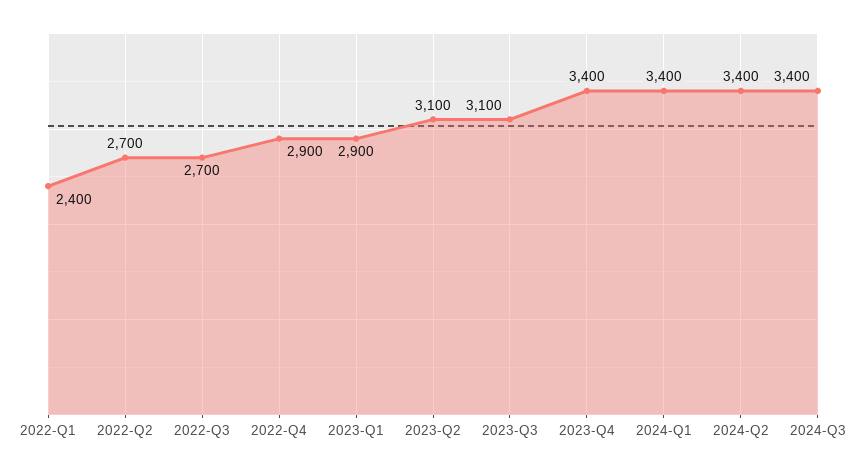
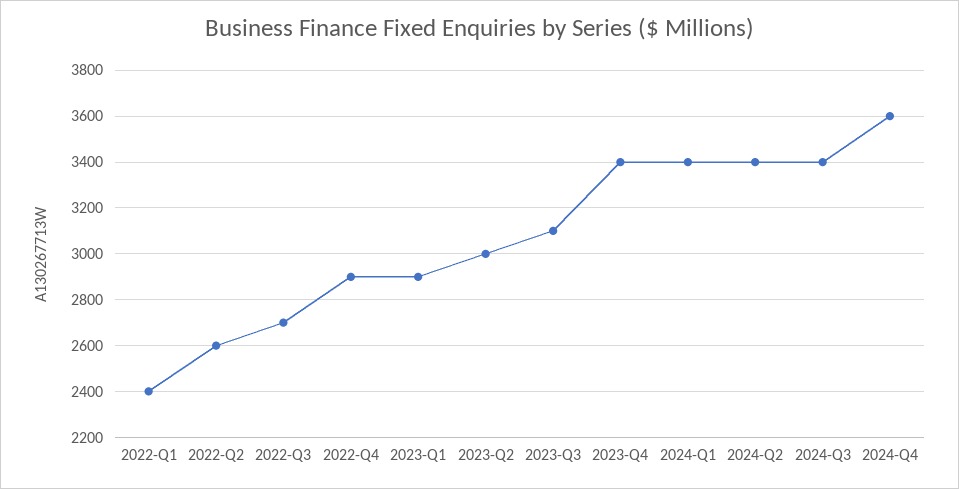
2022-Q2: 2700 -> 2600
2023-Q2: 3100 -> 3000
2024-Q4: none -> 3600

